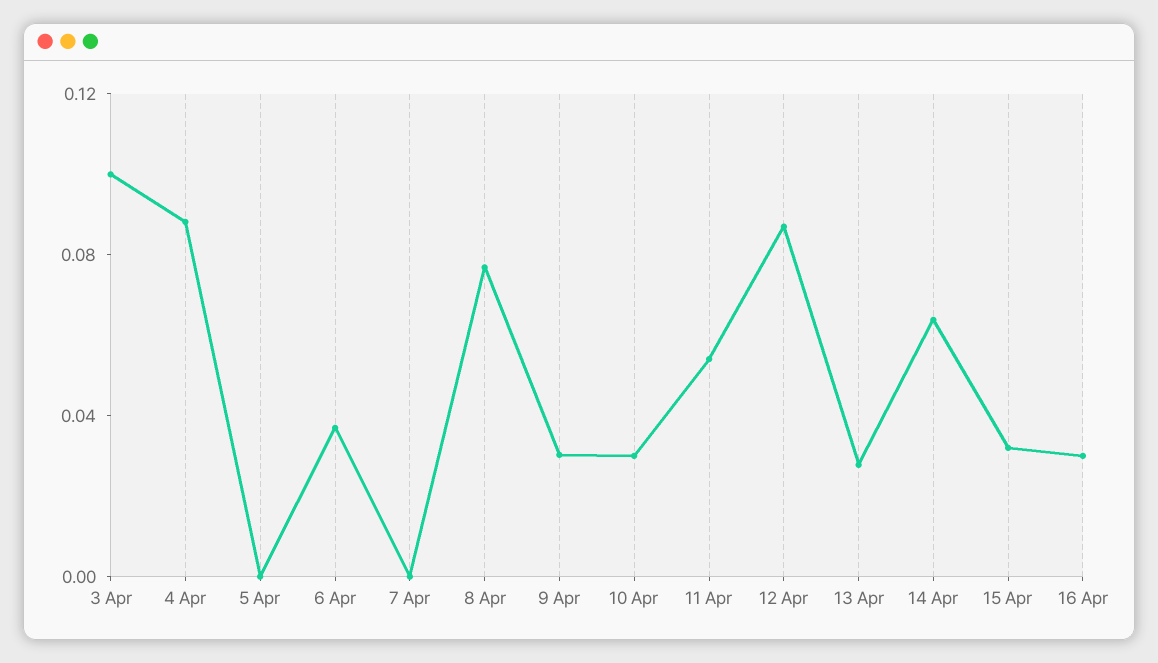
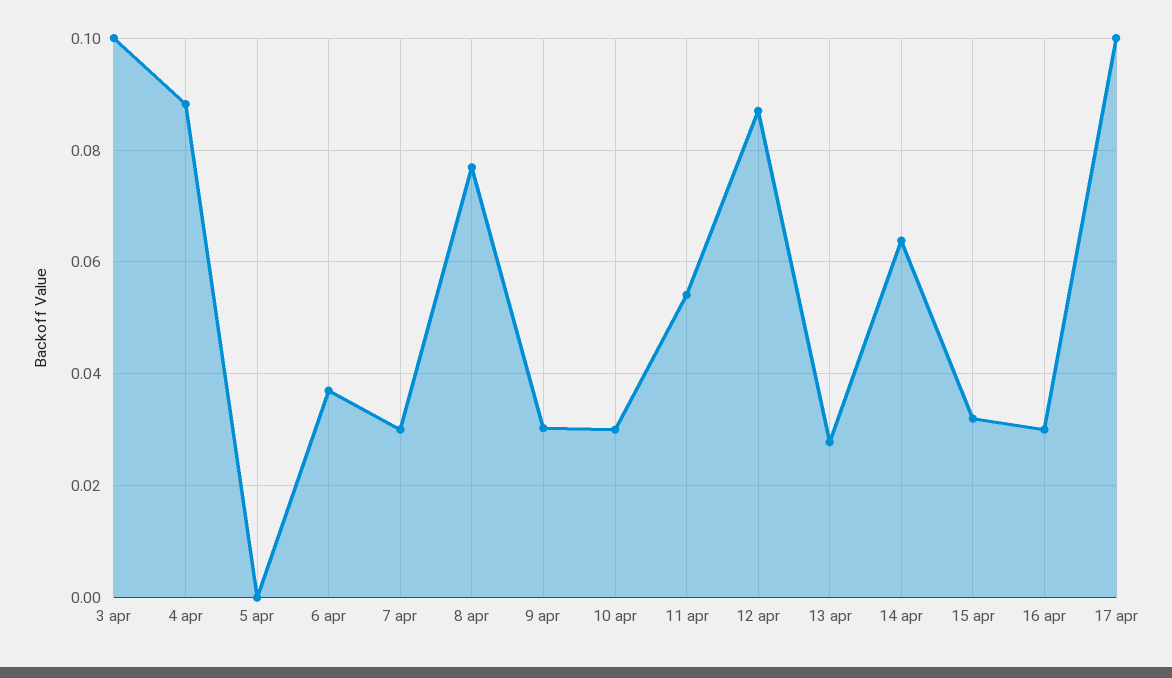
7 Apr: 0 -> 0.03
17 apr: none -> 0.1

